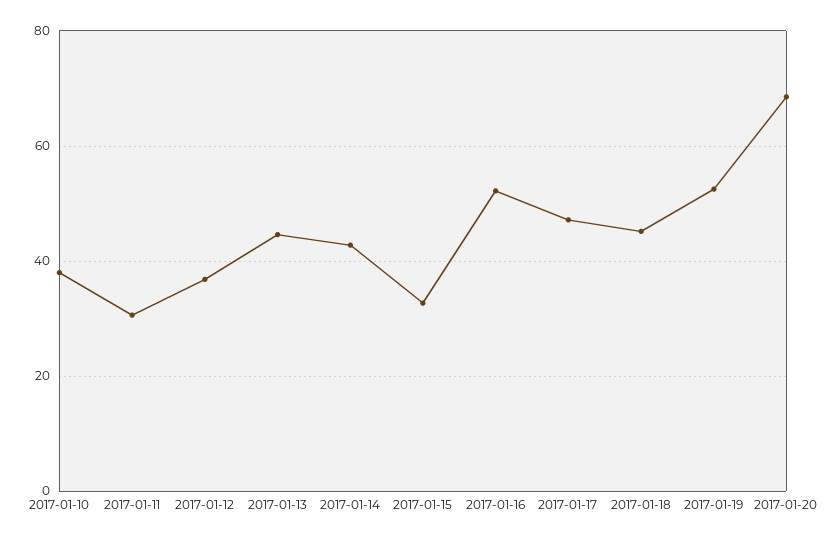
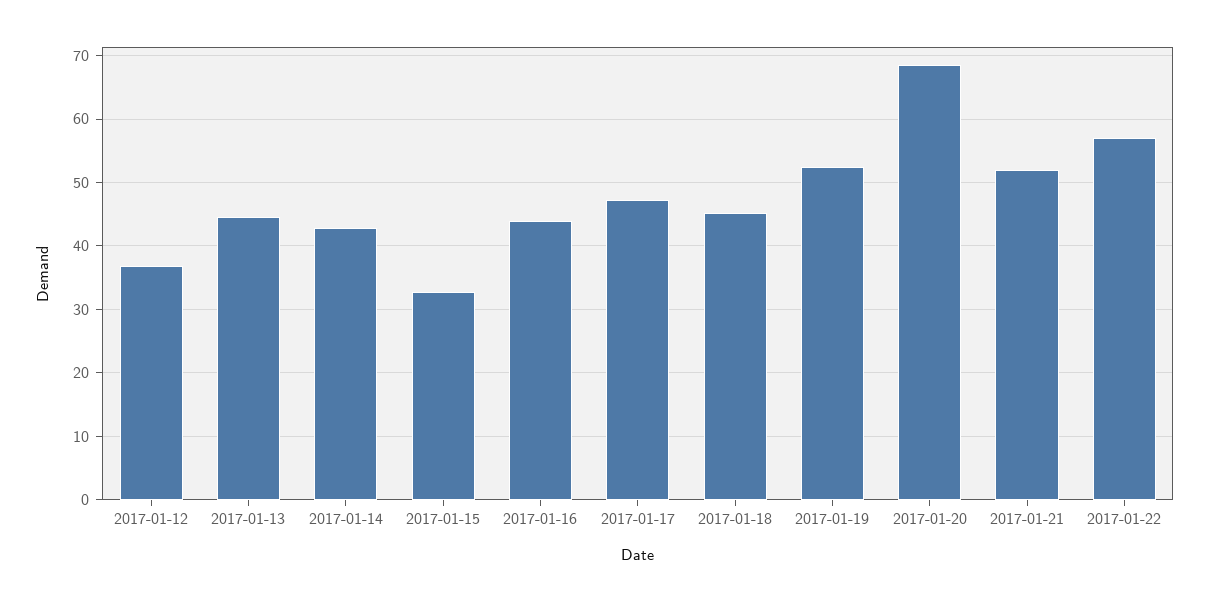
2017-01-10: 38 -> none
2017-01-11: 30 -> none
2017-01-16: 52 -> 44
2017-01-21: none -> 52
2017-01-22: none -> 57

